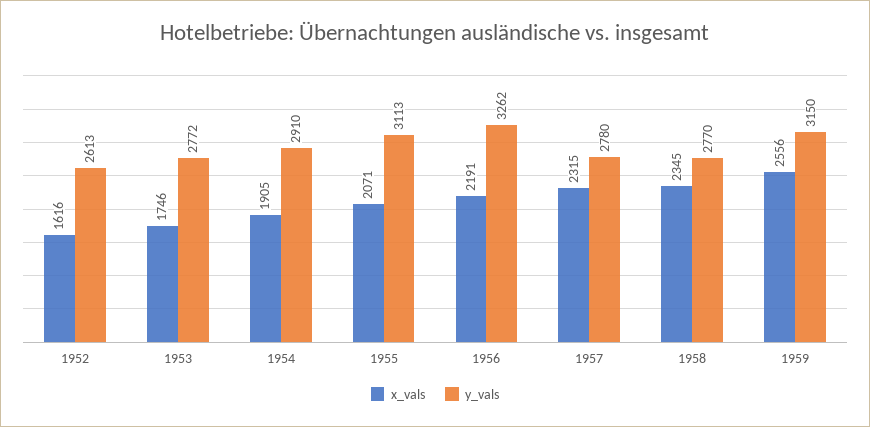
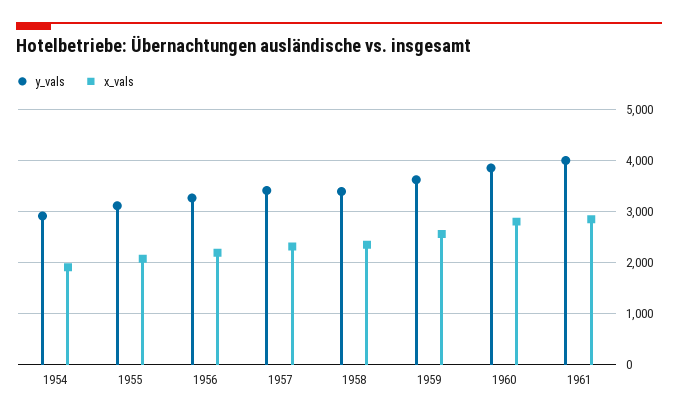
x_vals, 1952: 1616 -> none
y_vals, 1952: 2613 -> none
x_vals, 1953: 1746 -> none
y_vals, 1953: 2772 -> none
y_vals, 1957: 2780 -> 3400
y_vals, 1958: 2770 -> 3400
y_vals, 1959: 3150 -> 3600
y_vals, 1960: none -> 3800
x_vals, 1960: none -> 2800
y_vals, 1961: none -> 4000
x_vals, 1961: none -> 2800

